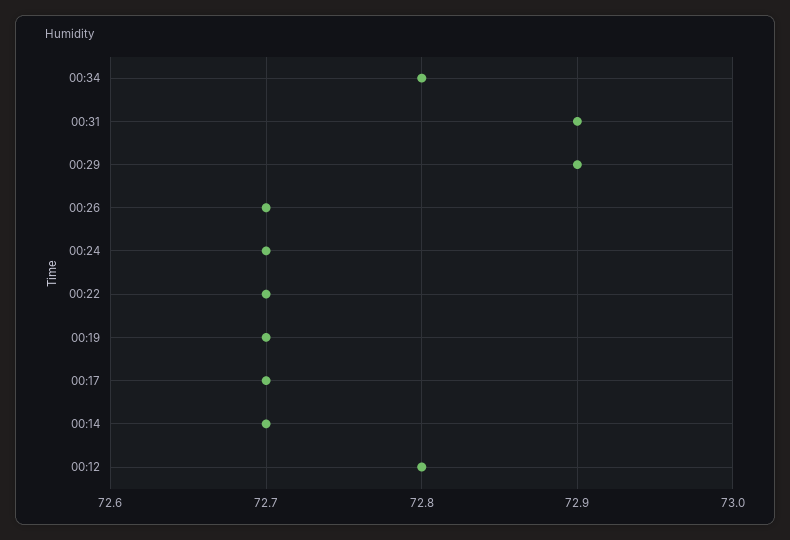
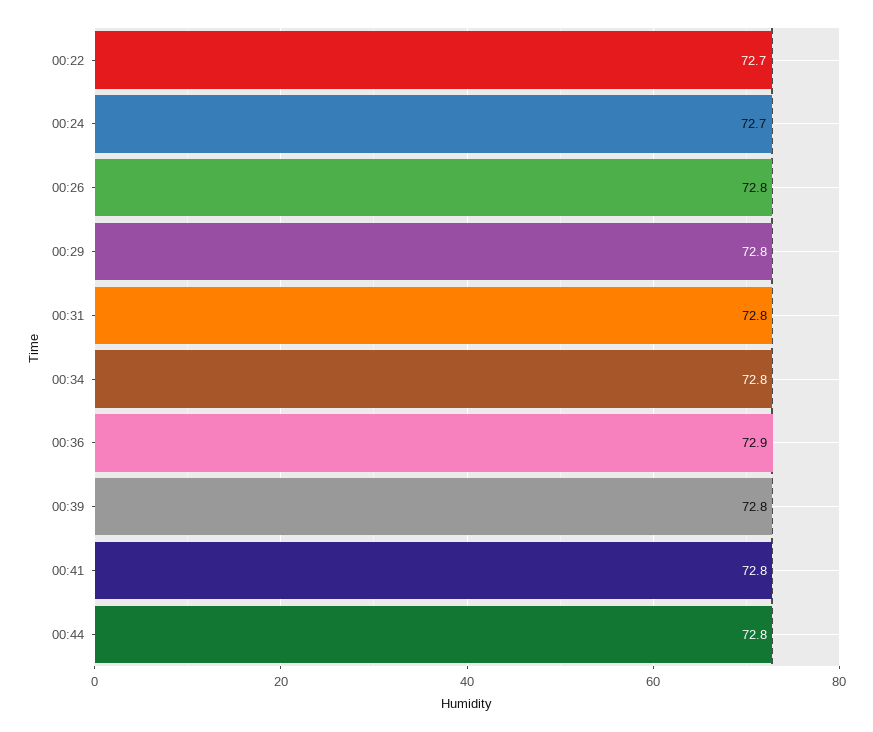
00:31: 72.9 -> 72.8
00:29: 72.9 -> 72.8
00:26: 72.7 -> 72.8
00:19: 72.7 -> none
00:17: 72.7 -> none
00:14: 72.7 -> none
00:12: 72.8 -> none
00:36: none -> 72.9
00:39: none -> 72.8
00:41: none -> 72.8
00:44: none -> 72.8

